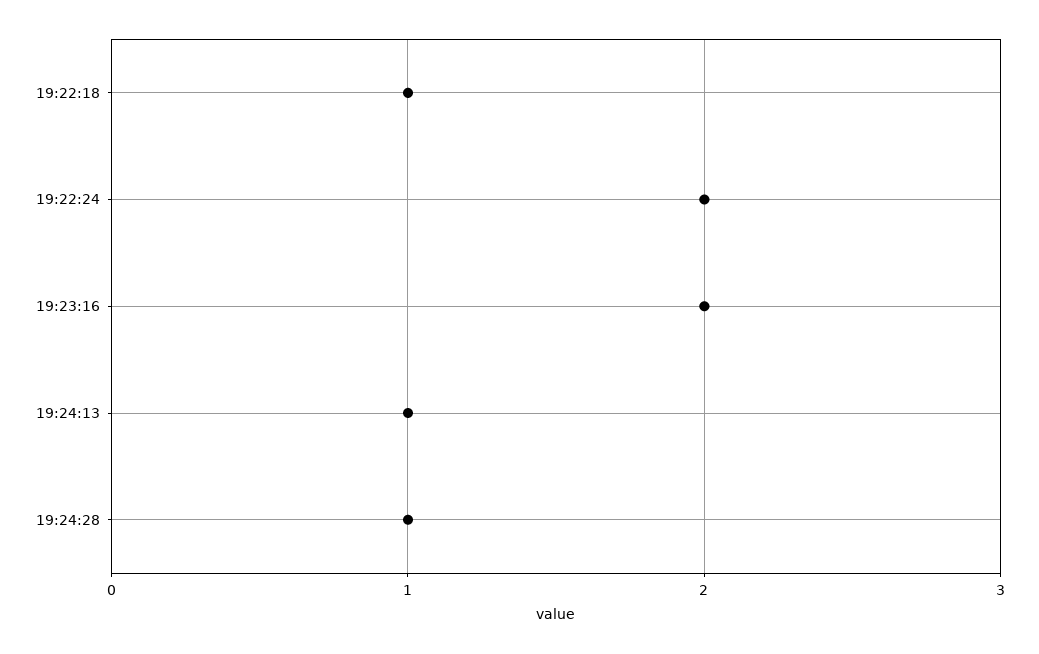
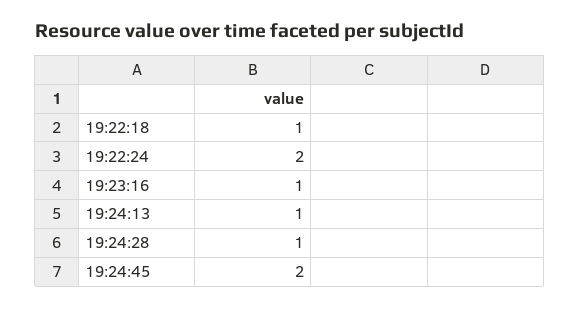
19:23:16: 2 -> 1
19:24:45: none -> 2

